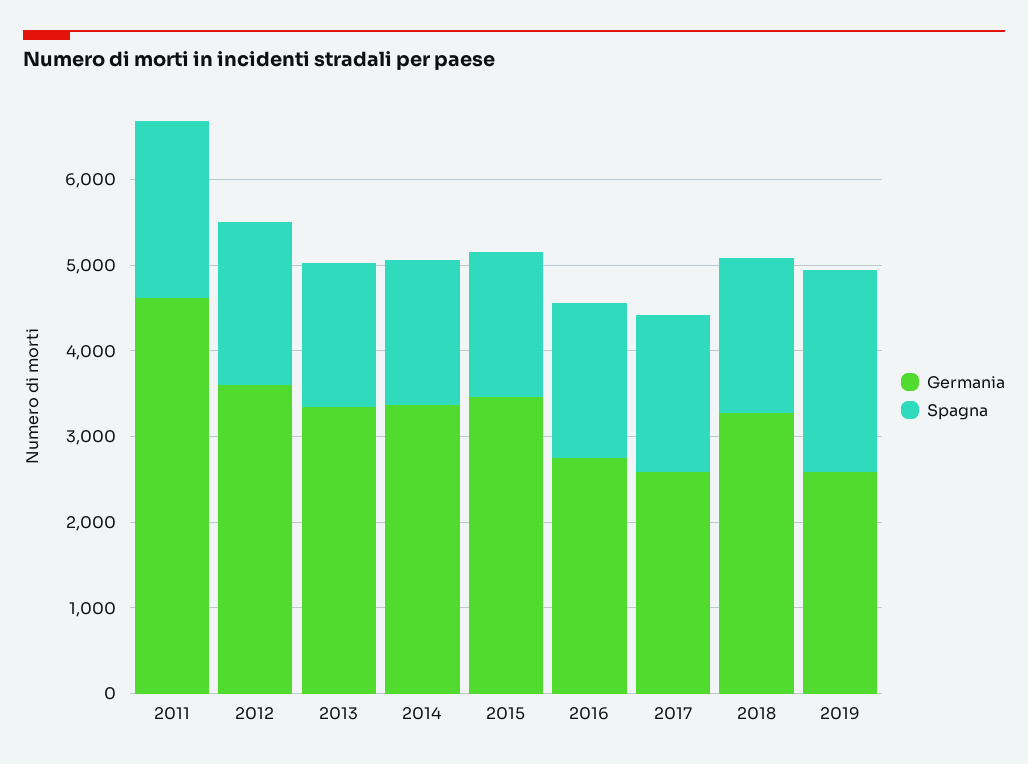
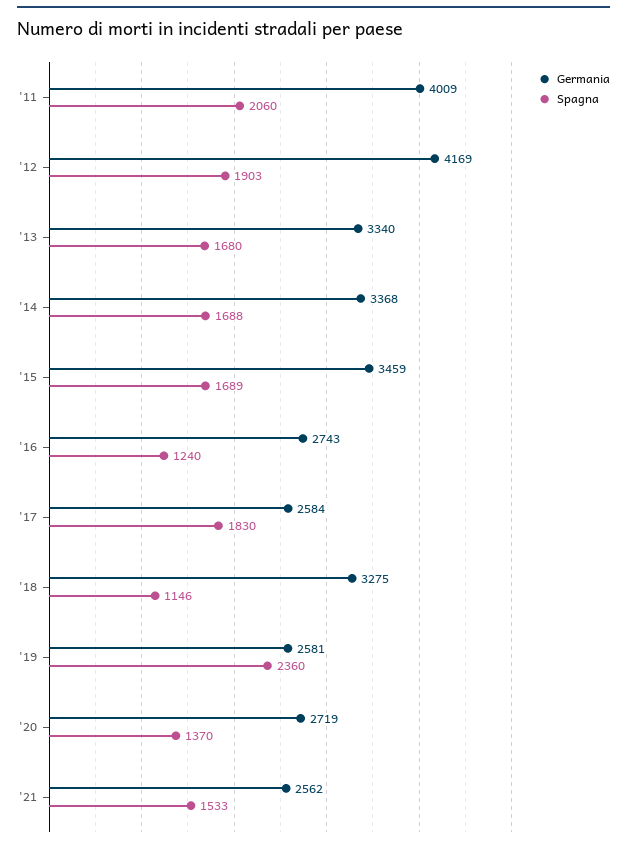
Germania, 2011: 4600 -> 4009
Germania, 2012: 3600 -> 4169
Spagna, 2016: 1800 -> 1240
Spagna, 2018: 1800 -> 1146
Germania, '20: none -> 2719
Spagna, '20: none -> 1370
Germania, '21: none -> 2562
Spagna, '21: none -> 1533

